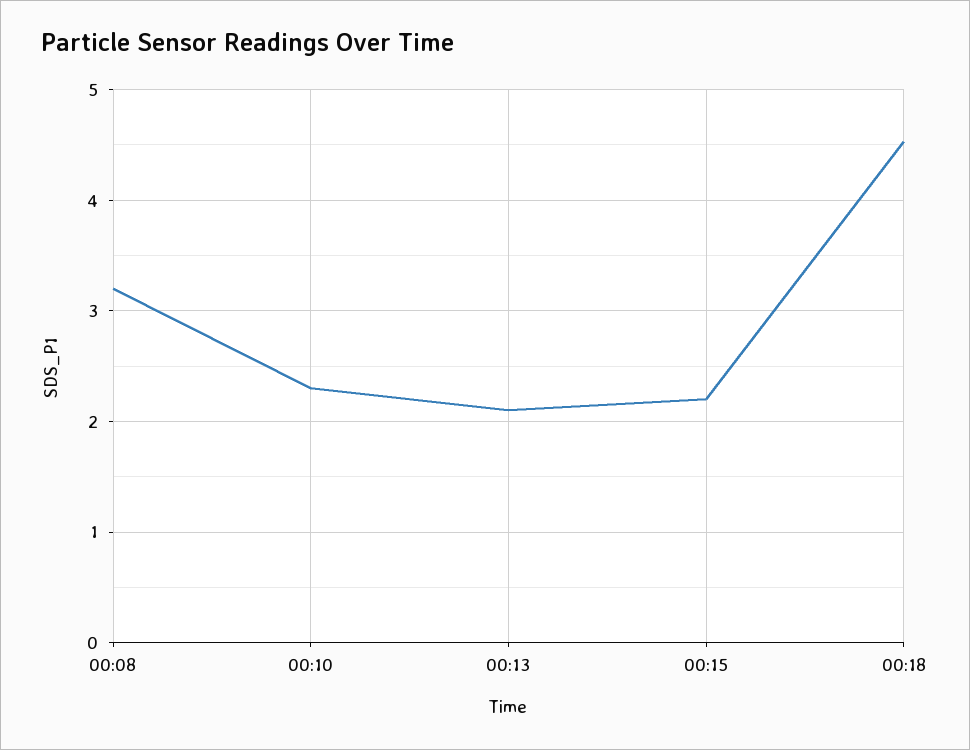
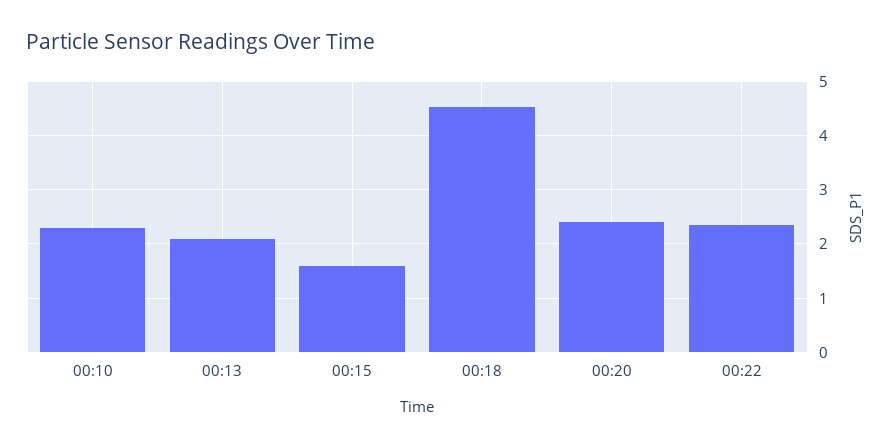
00:08: 3.2 -> none
00:15: 2.2 -> 1.6
00:20: none -> 2.4
00:22: none -> 2.4

